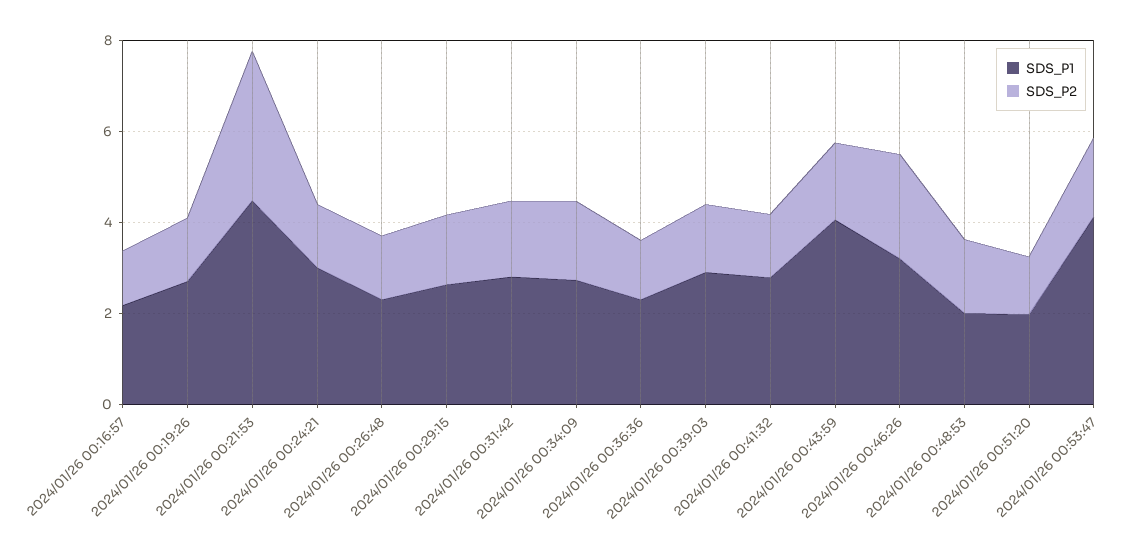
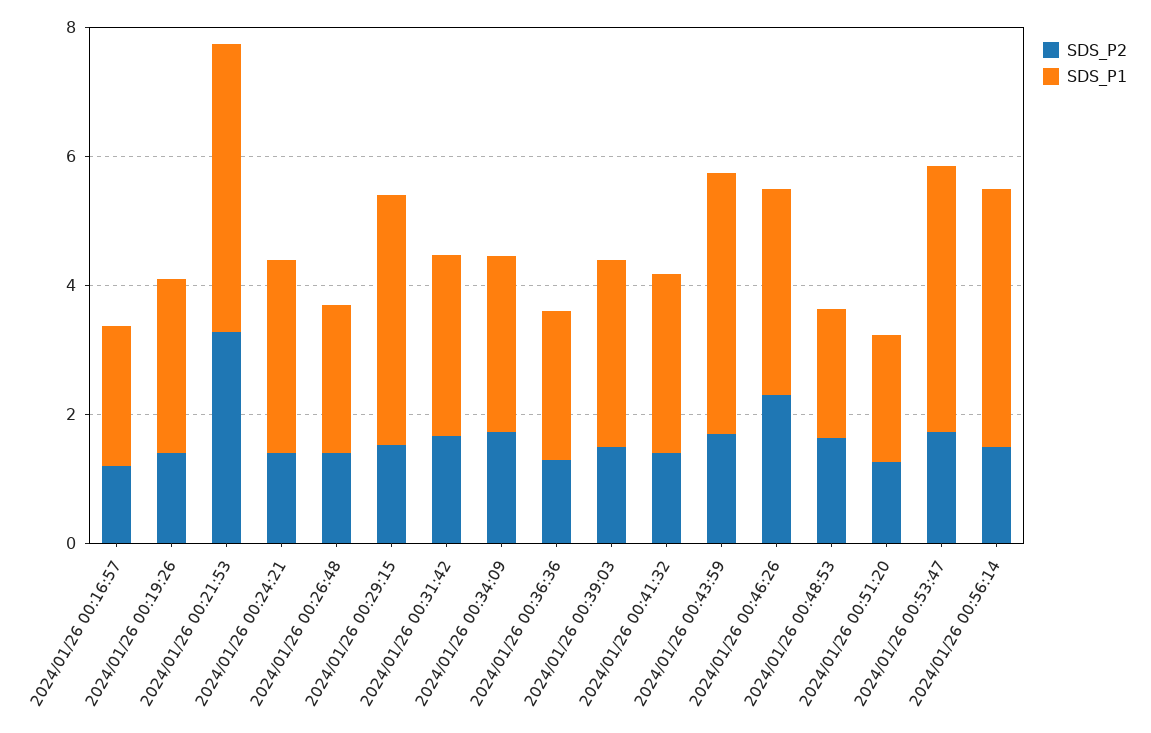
SDS_P1, 2024/01/26 00:29:15: 2.5 -> 4
SDS_P2, 2024/01/26 00:56:14: none -> 1.5
SDS_P1, 2024/01/26 00:56:14: none -> 4

